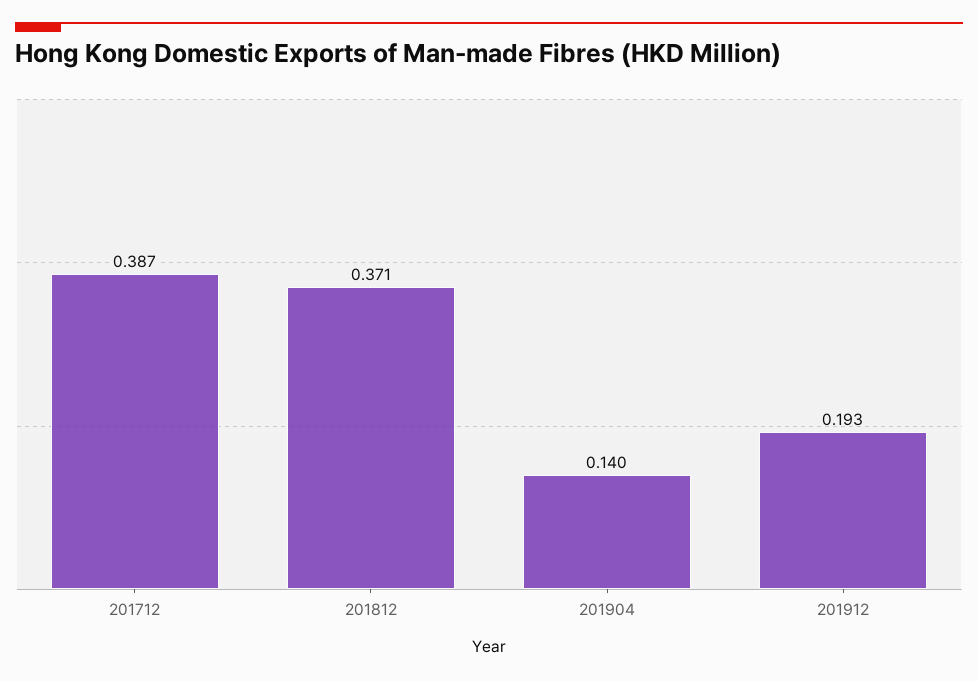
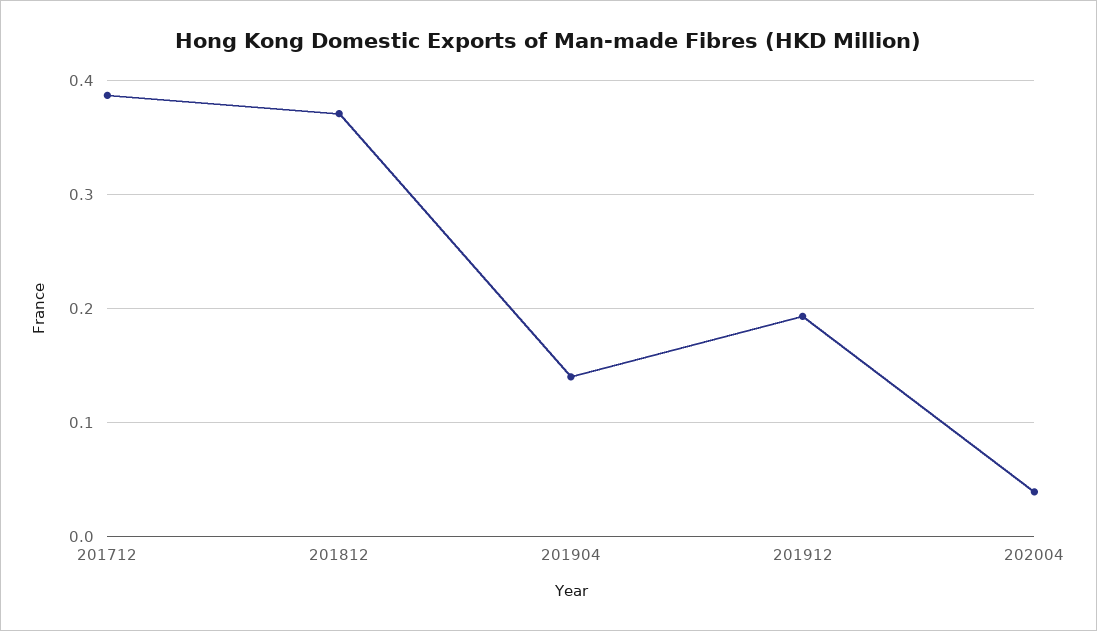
202004: none -> 0.04

